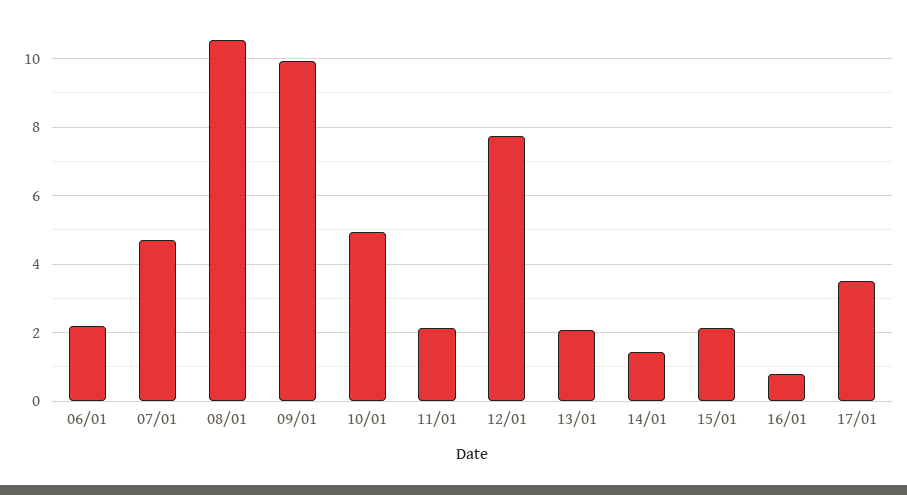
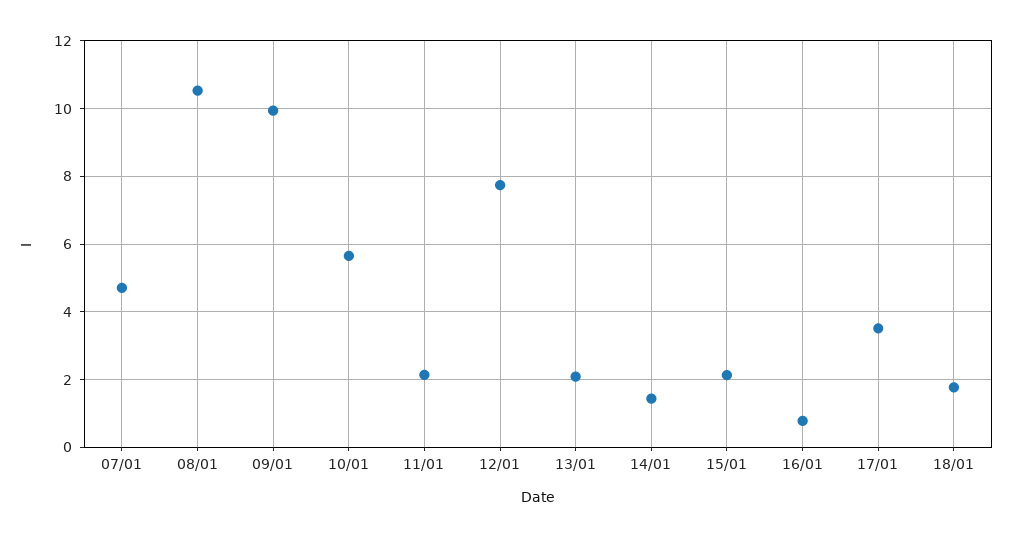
06/01: 2.2 -> none
10/01: 5 -> 5.6
18/01: none -> 1.8

